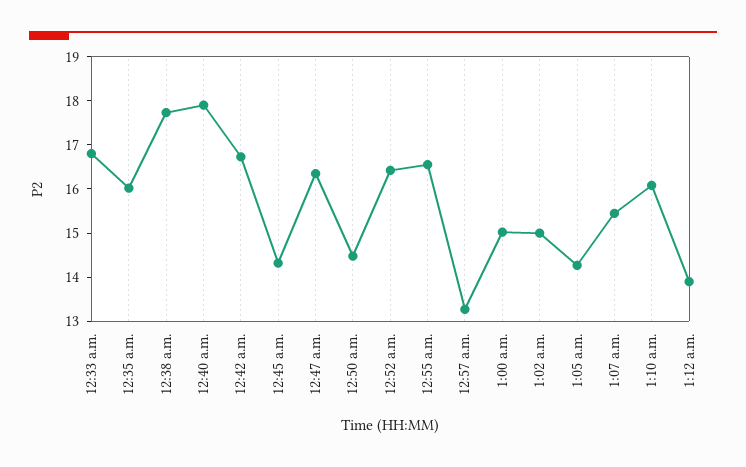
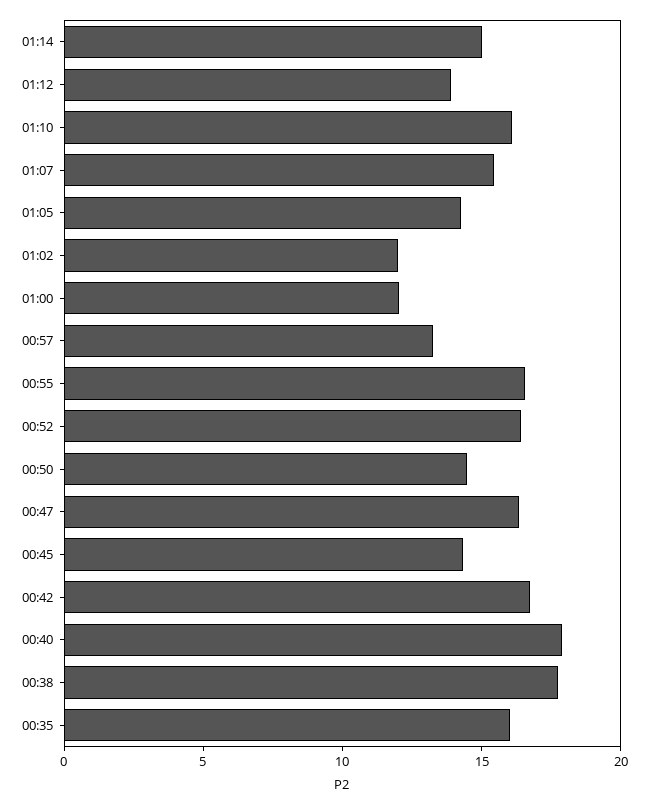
12:33 a.m.: 16.8 -> none
1:00 a.m.: 15 -> 12
1:02 a.m.: 15 -> 12
01:14: none -> 15

